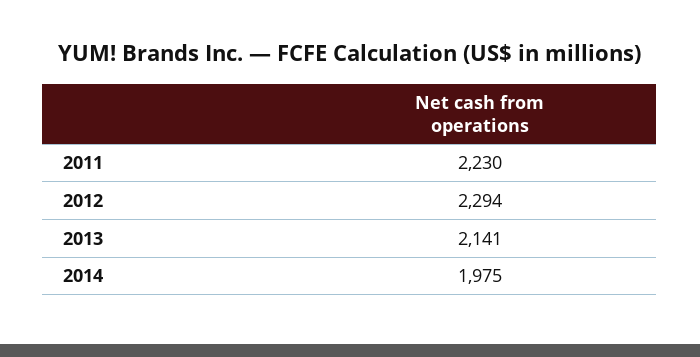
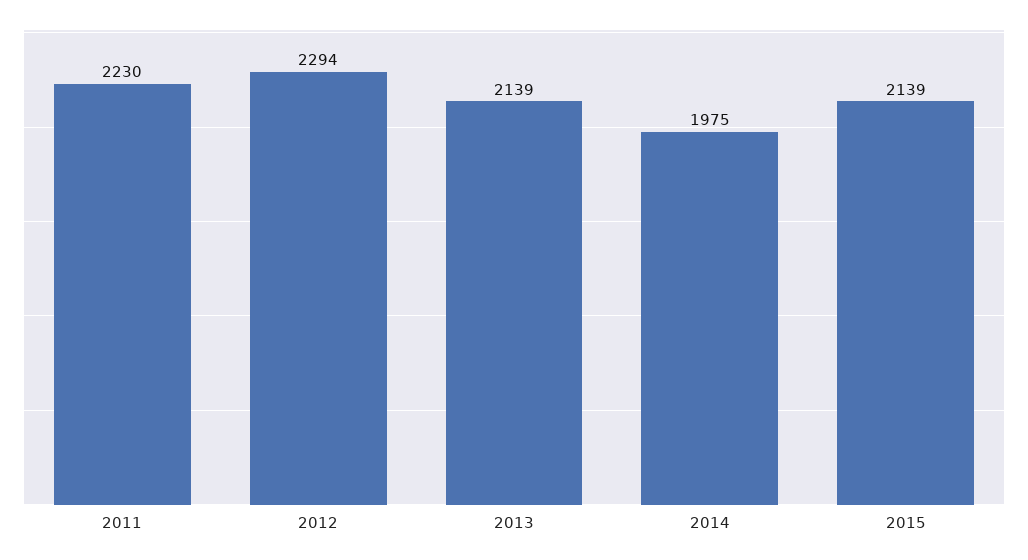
2013: 2141 -> 2139
2015: none -> 2139

